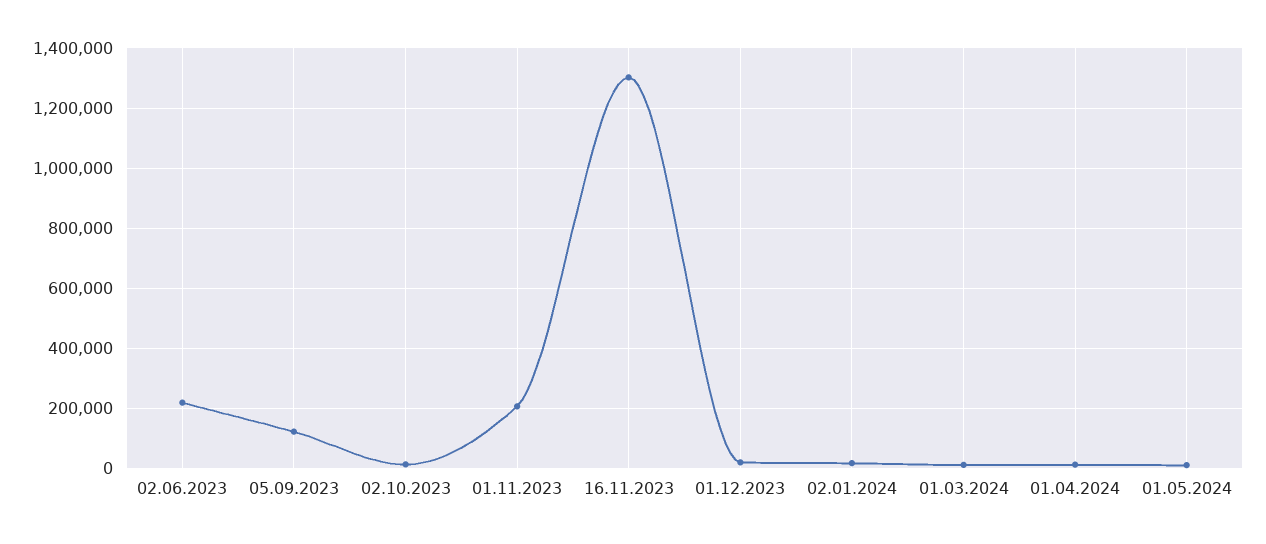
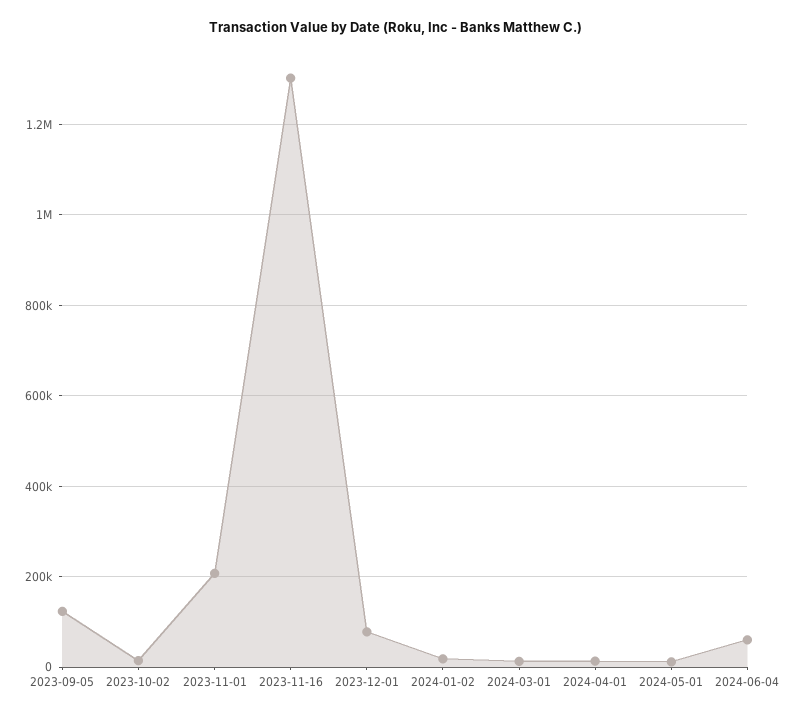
02.06.2023: 220000 -> none
01.12.2023: 20000 -> 80000
2024-06-04: none -> 60000

